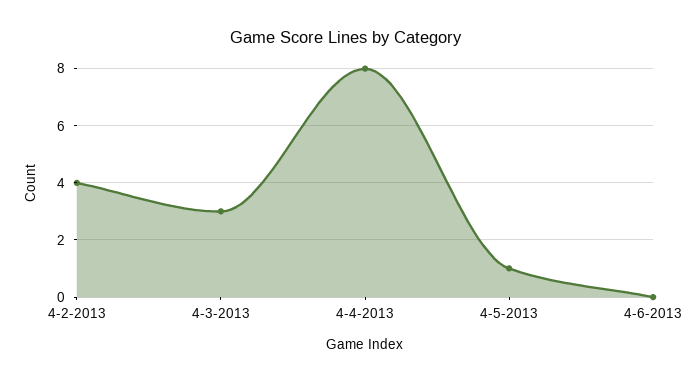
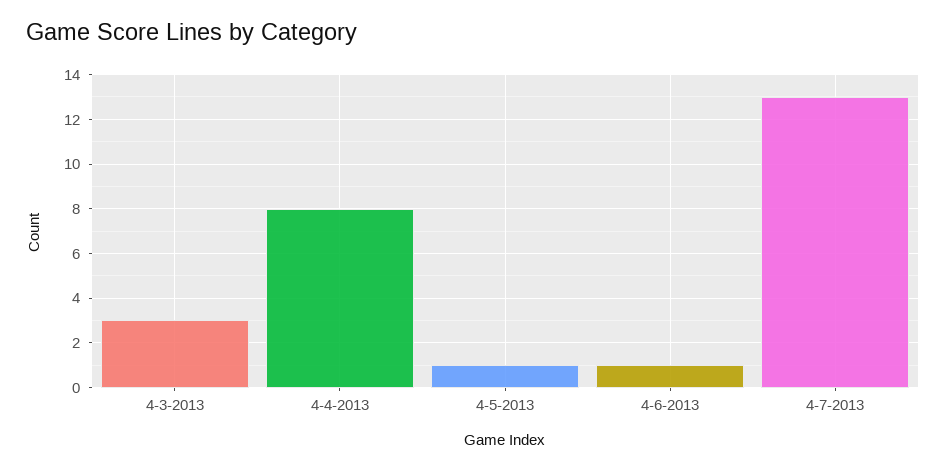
4-2-2013: 4 -> none
4-6-2013: 0 -> 1
4-7-2013: none -> 13

